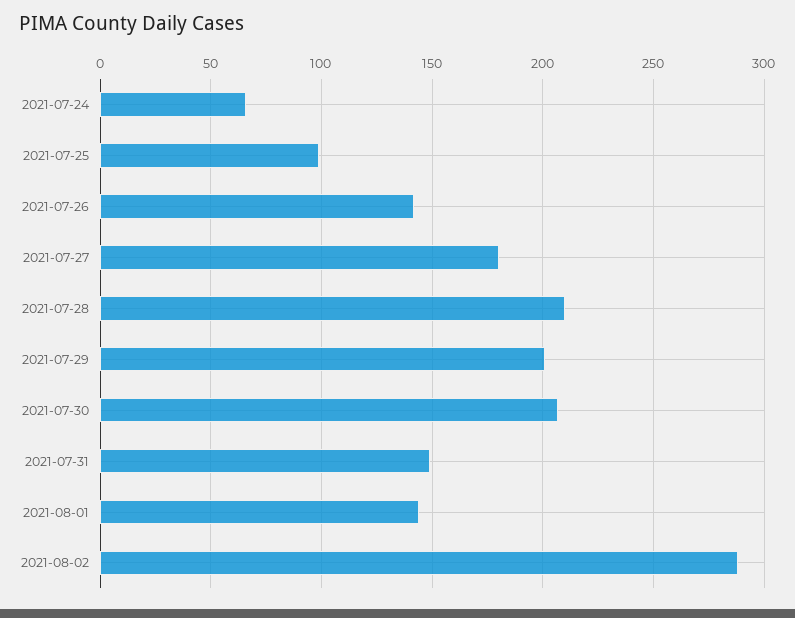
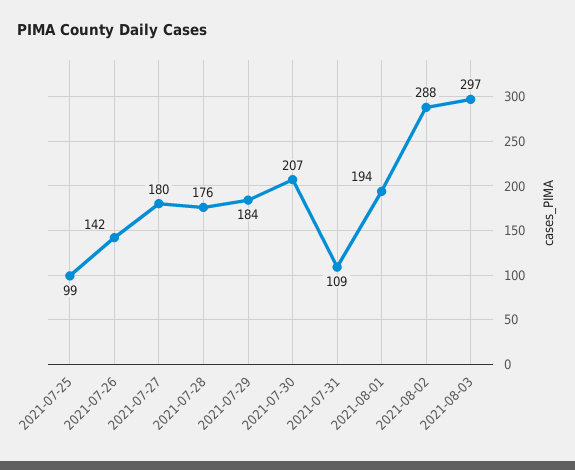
2021-07-24: 65 -> none
2021-07-28: 210 -> 176
2021-07-29: 200 -> 184
2021-07-31: 150 -> 109
2021-08-01: 145 -> 194
2021-08-03: none -> 297

